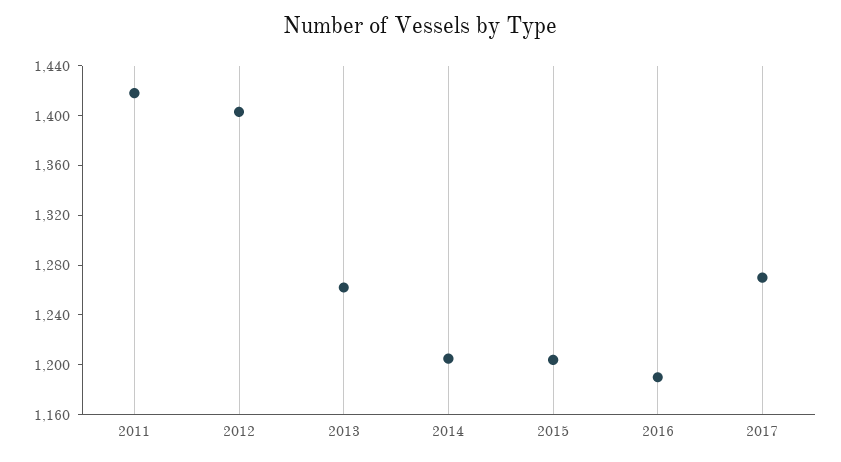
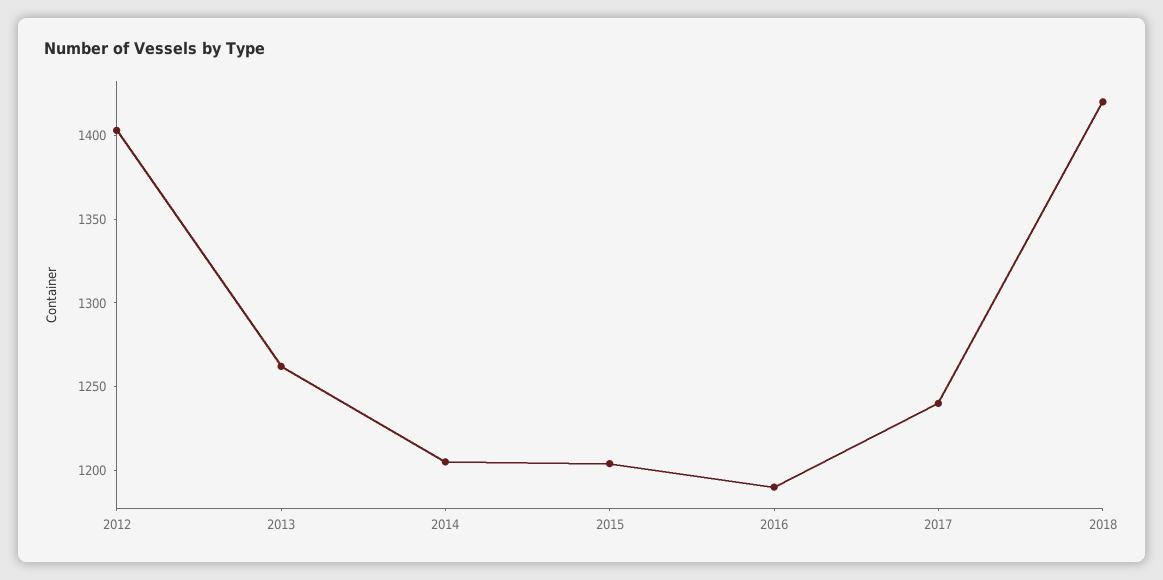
2011: 1420 -> none
2017: 1270 -> 1240
2018: none -> 1420

